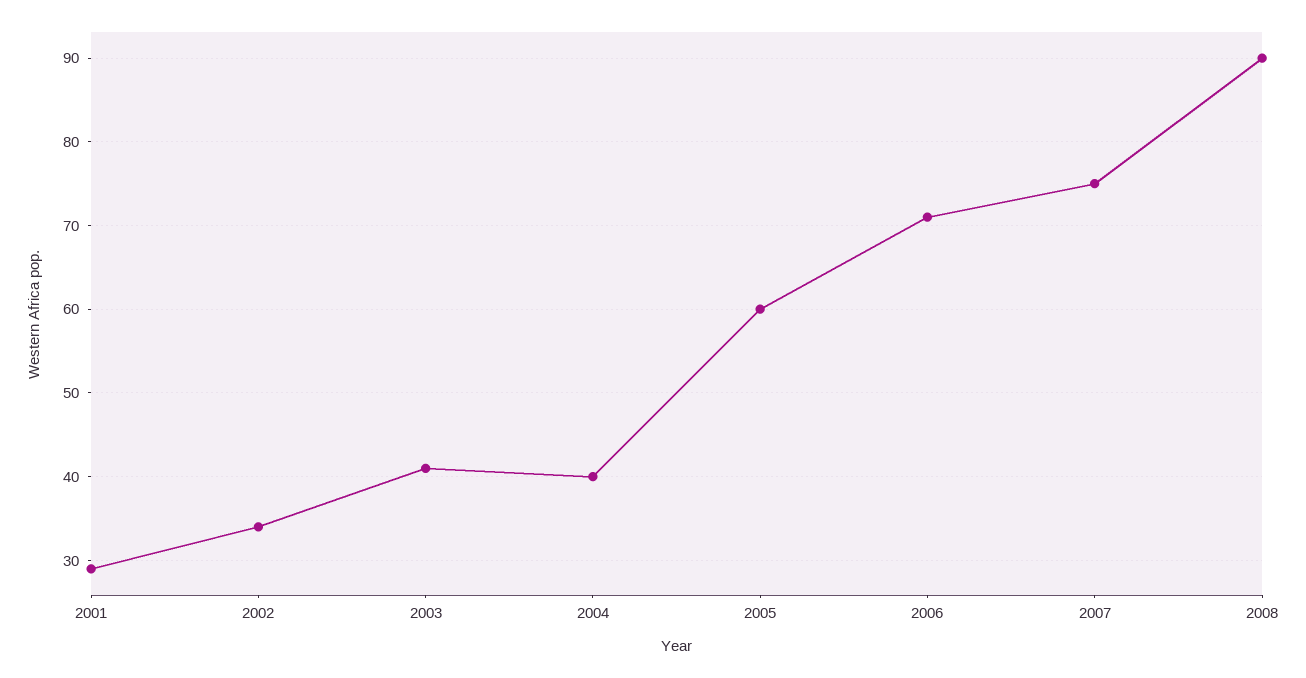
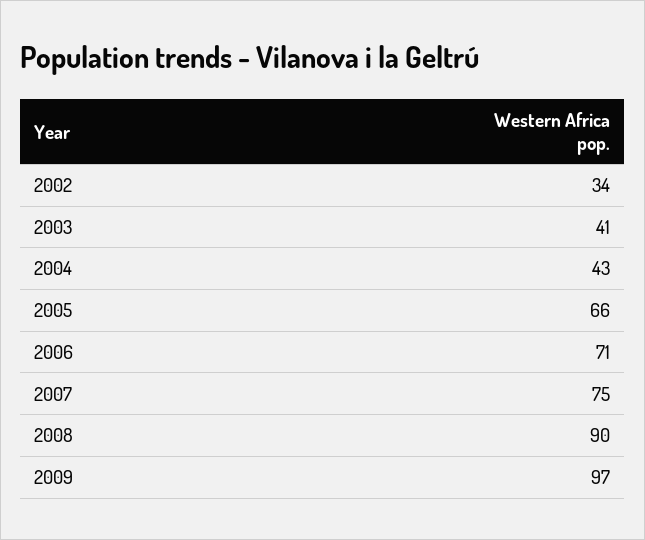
2001: 29 -> none
2004: 40 -> 43
2005: 60 -> 66
2009: none -> 97

